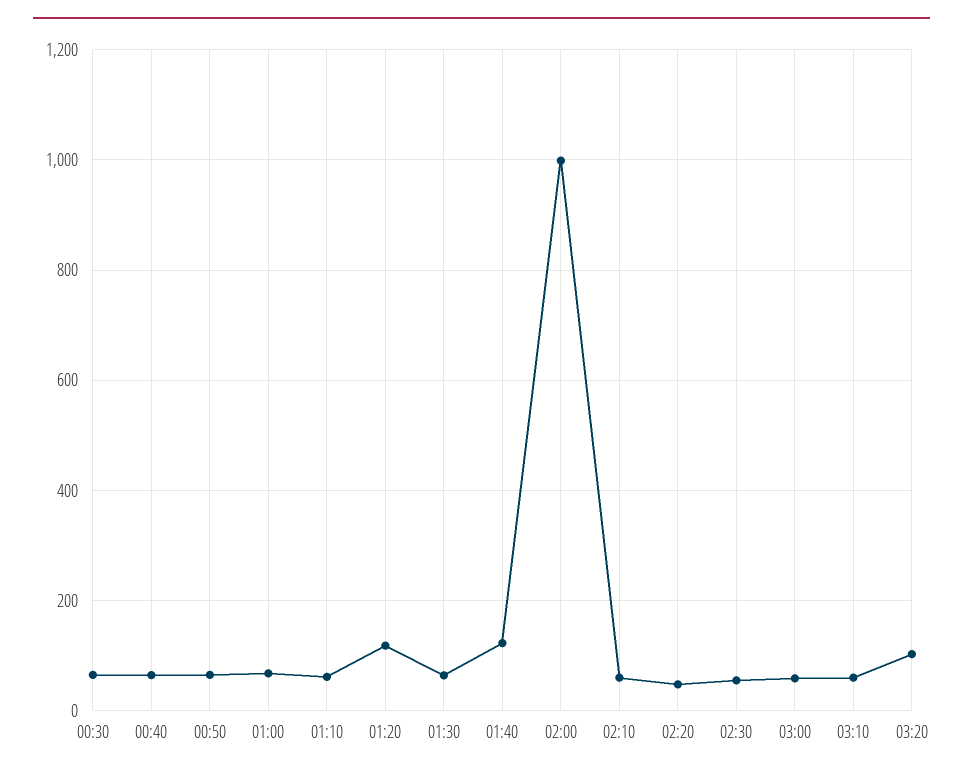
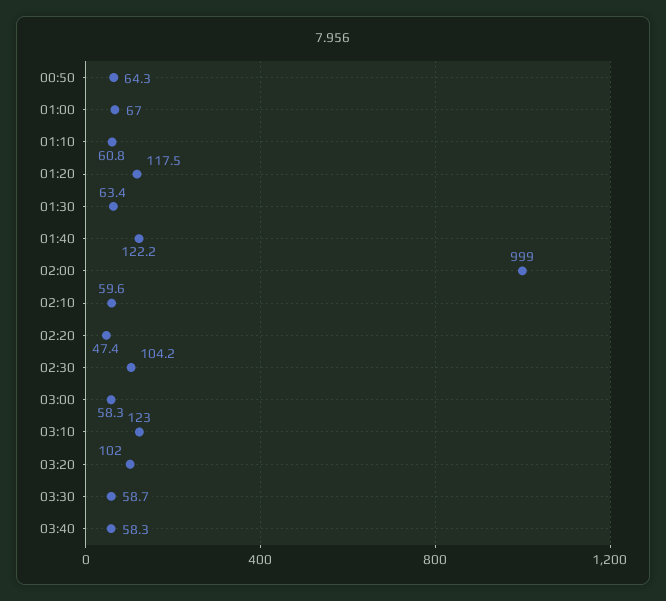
00:30: 60 -> none
00:40: 60 -> none
02:30: 60 -> 104.2
03:10: 60 -> 123
03:30: none -> 58.7
03:40: none -> 58.3

